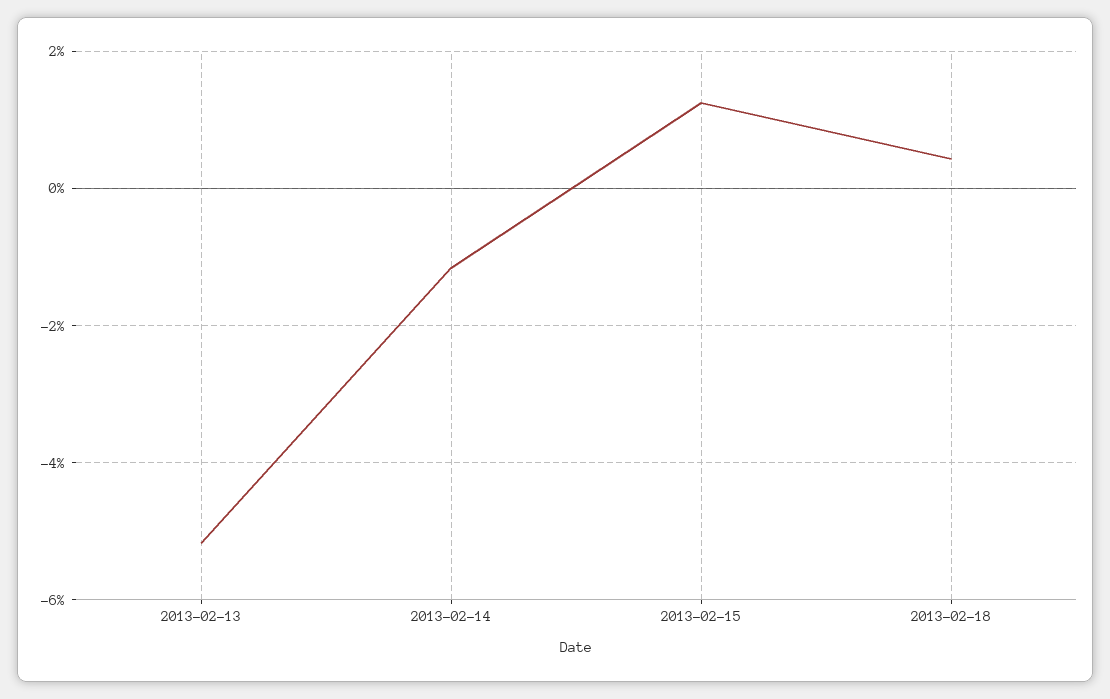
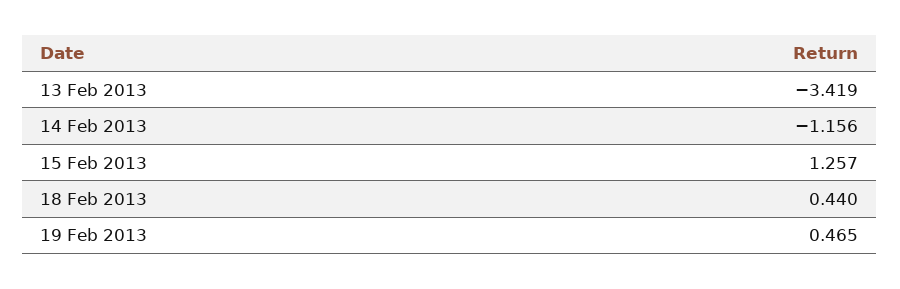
2013-02-13: -5.2 -> -3.419
19 Feb 2013: none -> 0.465

